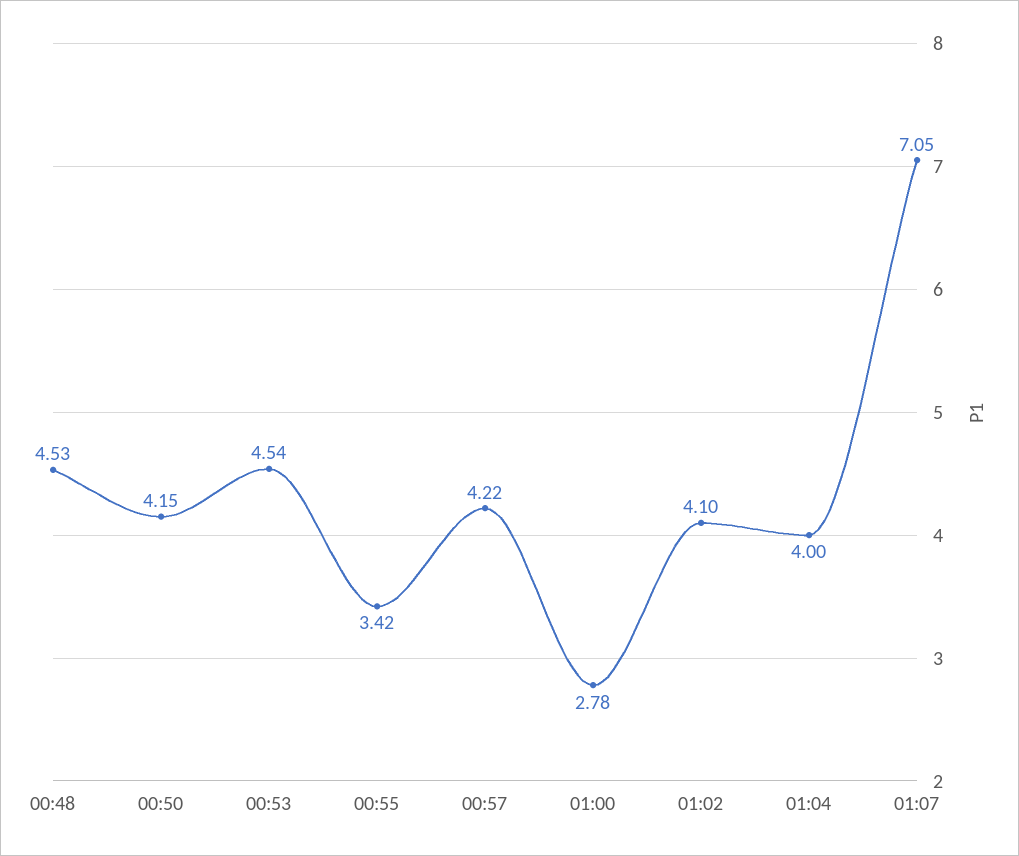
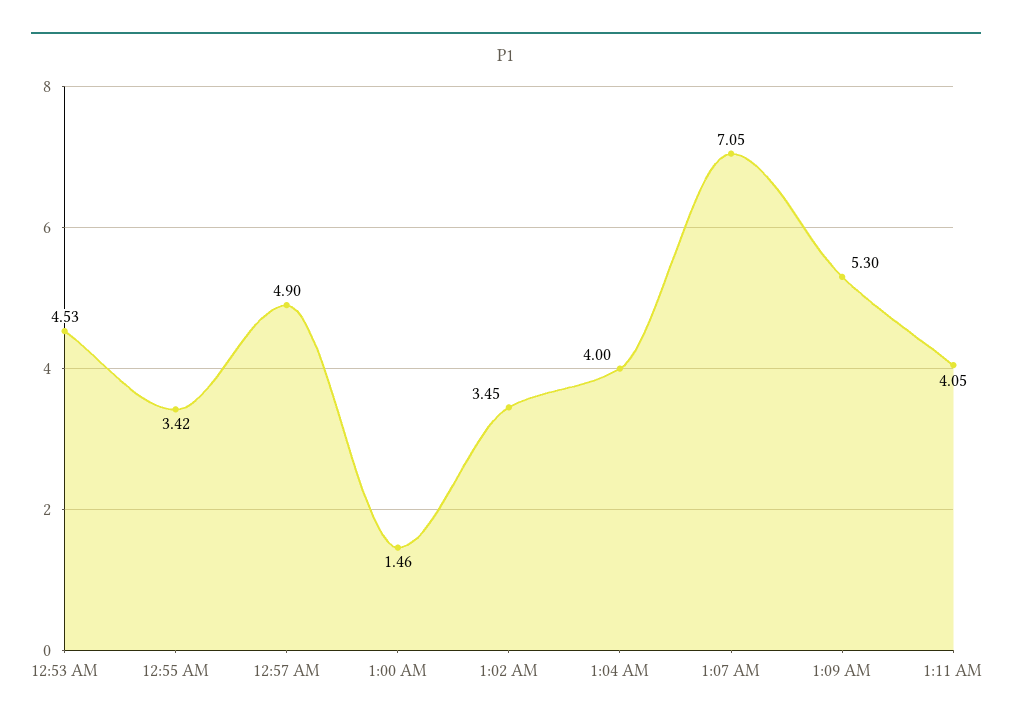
00:48: 4.53 -> none
00:50: 4.15 -> none
00:53: 4.54 -> 4.53
00:57: 4.22 -> 4.9
01:00: 2.78 -> 1.46
01:02: 4.1 -> 3.45
1:09 AM: none -> 5.3
1:11 AM: none -> 4.05

